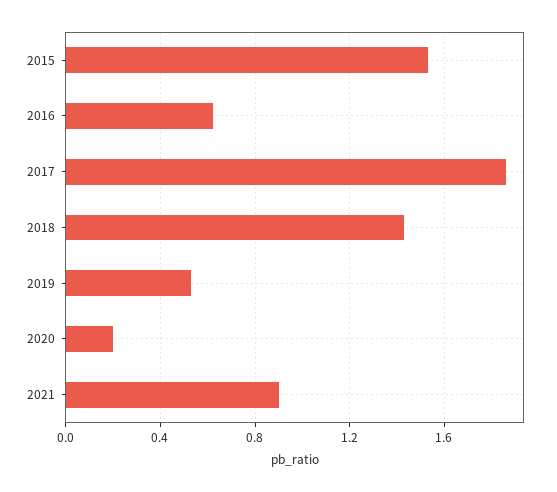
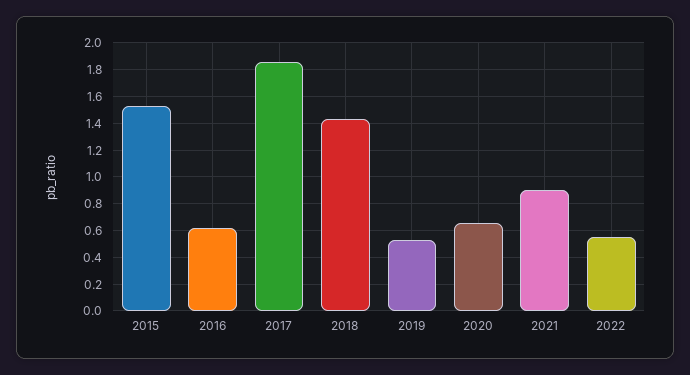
2020: 0.2 -> 0.65
2022: none -> 0.55

